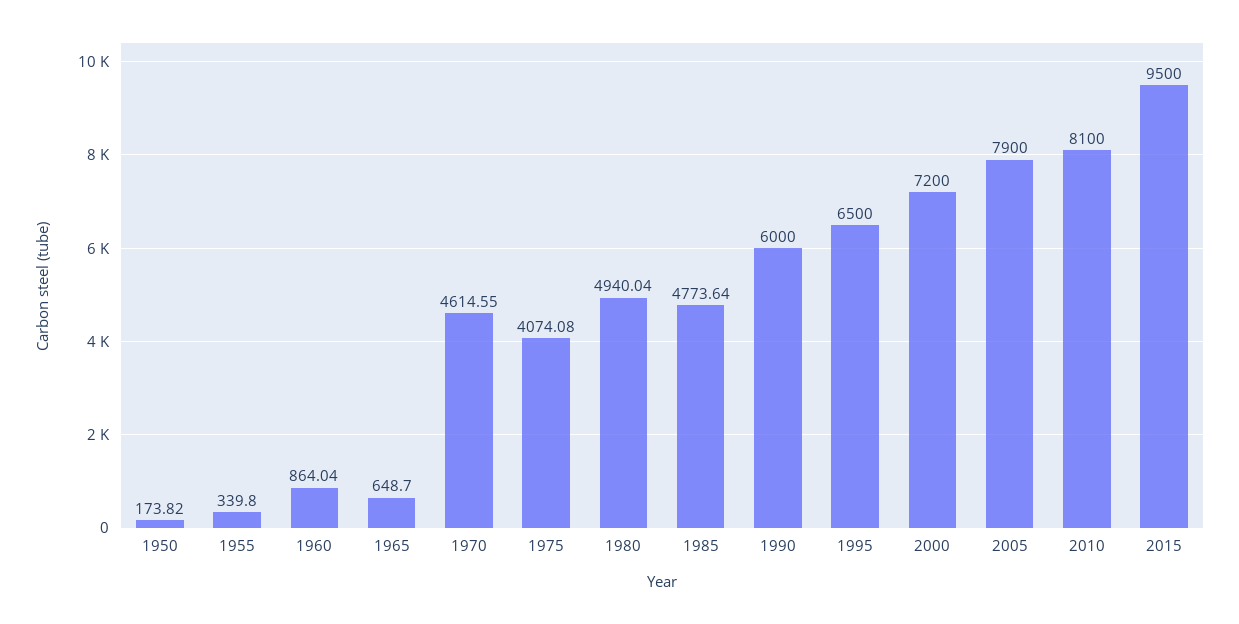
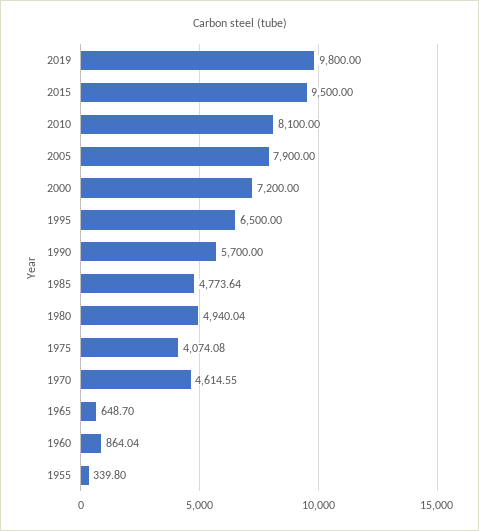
1950: 173.82 -> none
1990: 6000 -> 5700
2019: none -> 9800

